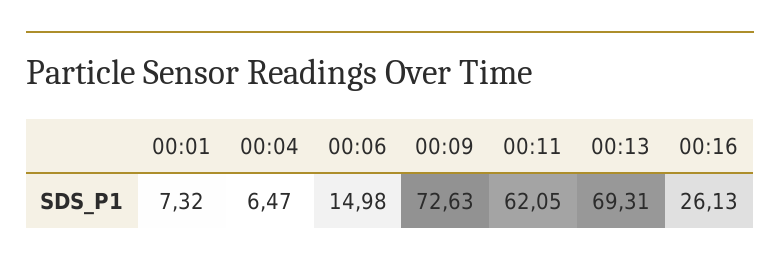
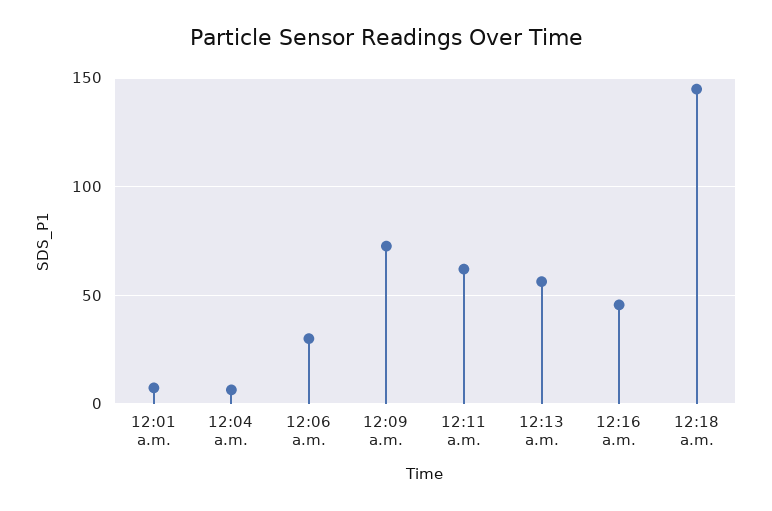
00:06: 14.98 -> 30
00:13: 69.31 -> 55
00:16: 26.13 -> 45
12:18 a.m.: none -> 145

